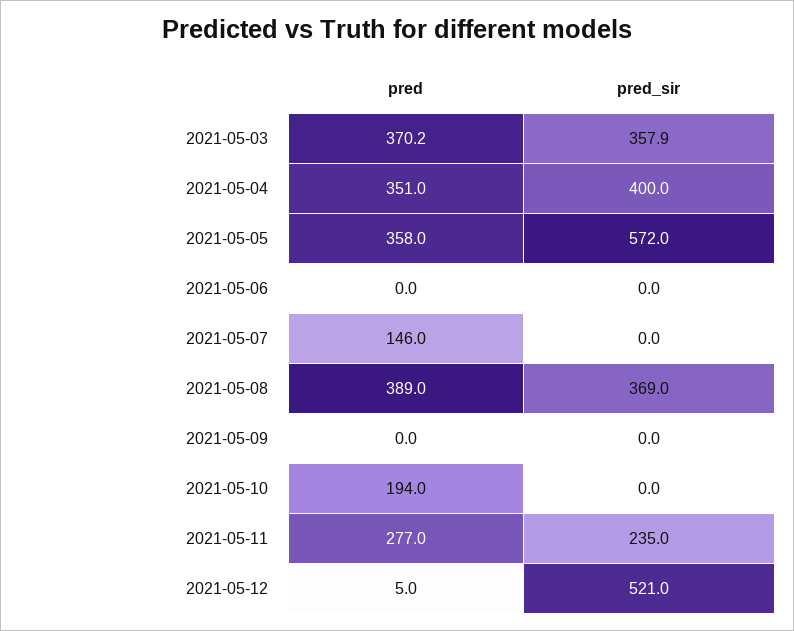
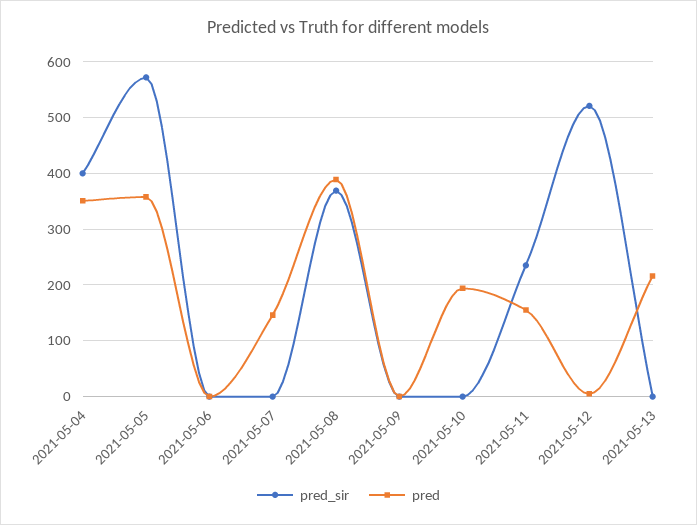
pred, 2021-05-03: 370.2 -> none
pred_sir, 2021-05-03: 357.9 -> none
pred, 2021-05-11: 277 -> 160
pred_sir, 2021-05-13: none -> 0
pred, 2021-05-13: none -> 220

